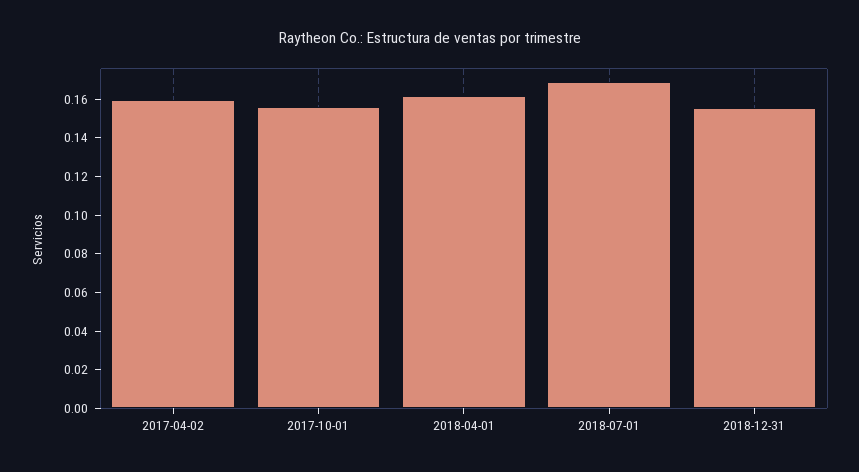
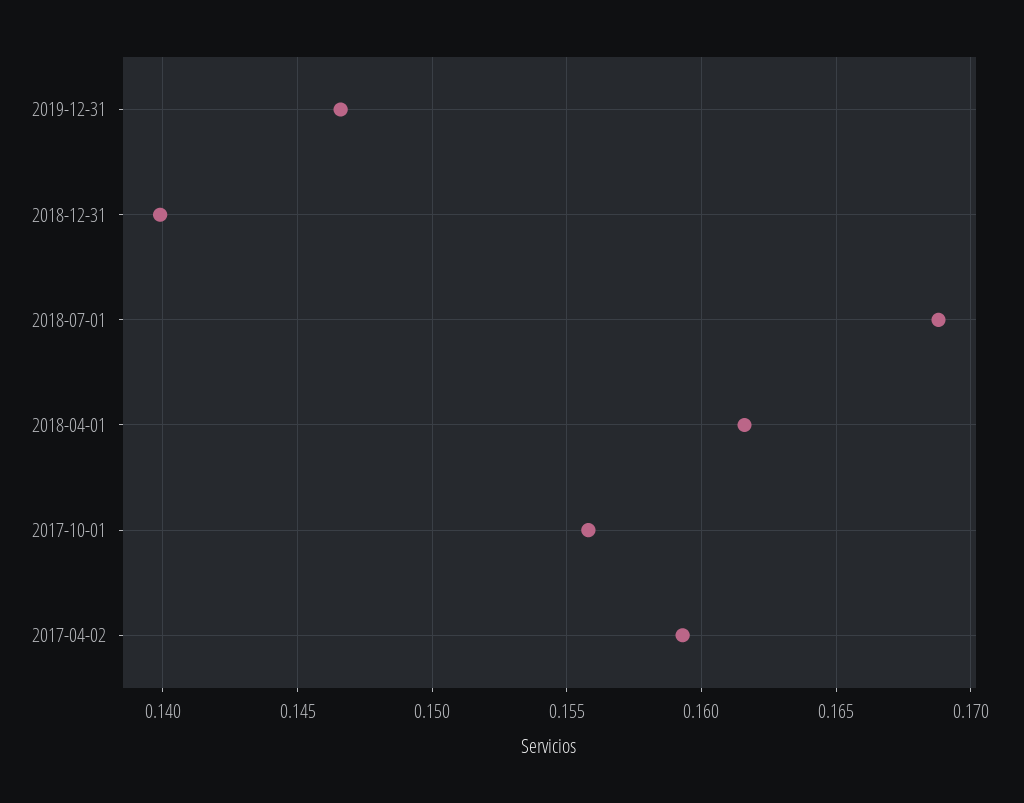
2018-12-31: 0.155 -> 0.14
2019-12-31: none -> 0.1465

